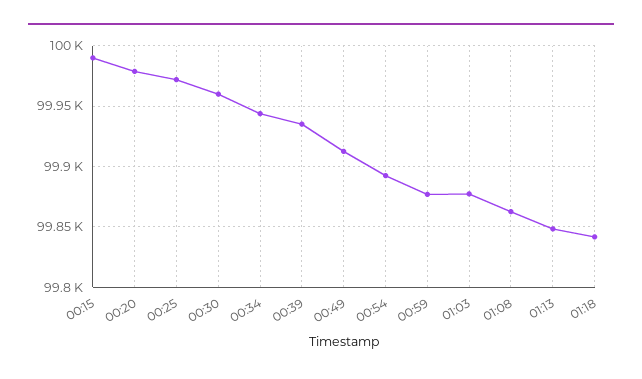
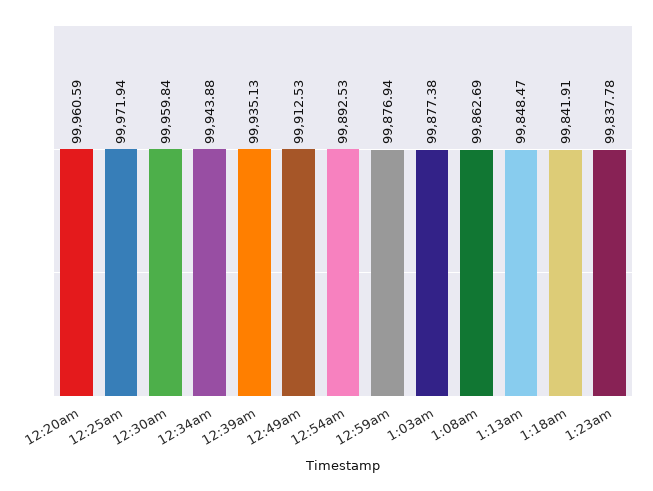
00:15: 99990 -> none
00:20: 99980 -> 99960.59
1:23am: none -> 99837.78

